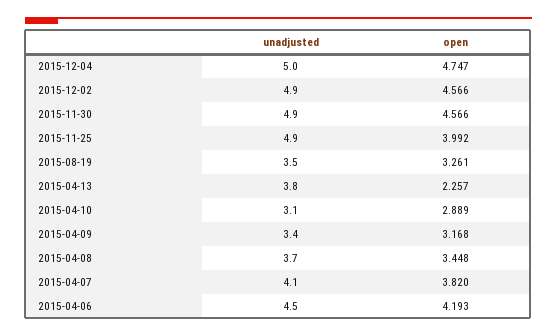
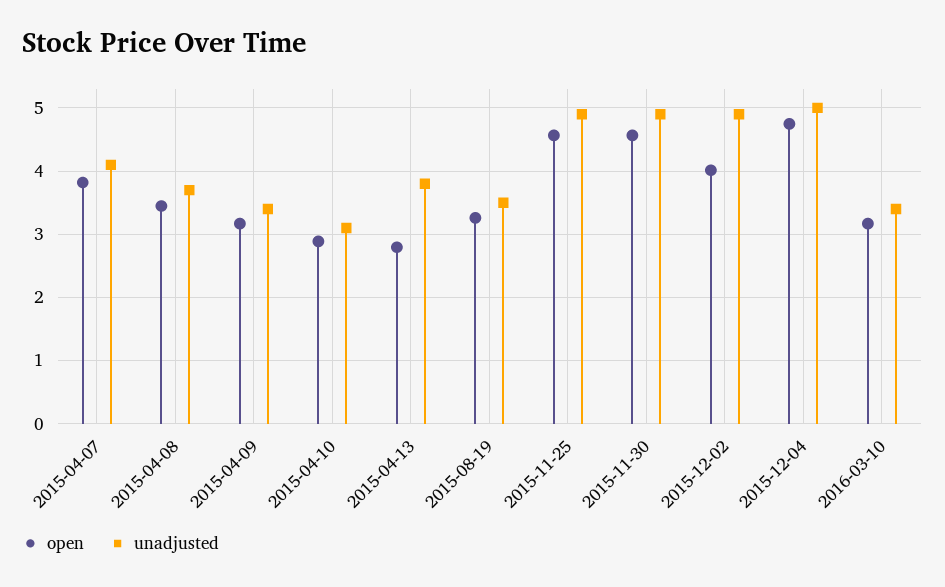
open, 2015-12-02: 4.566 -> 4
open, 2015-11-25: 3.992 -> 4.6
open, 2015-04-13: 2.257 -> 2.8
unadjusted, 2015-04-06: 4.5 -> none
open, 2015-04-06: 4.193 -> none
open, 2016-03-10: none -> 3.2
unadjusted, 2016-03-10: none -> 3.4

